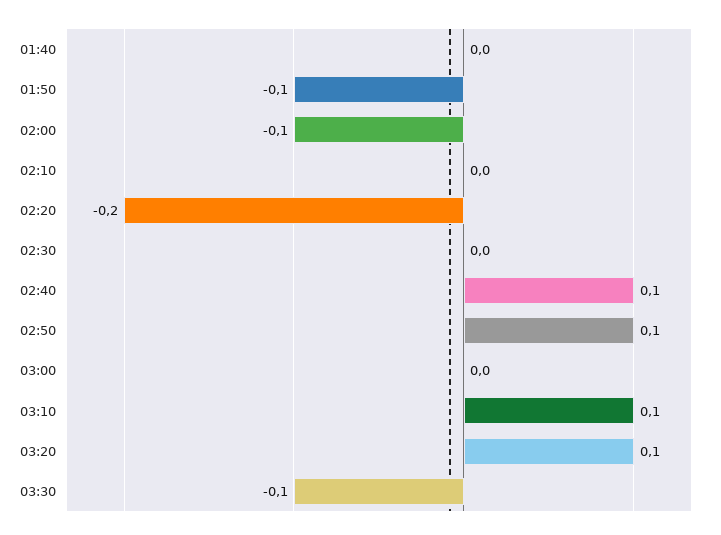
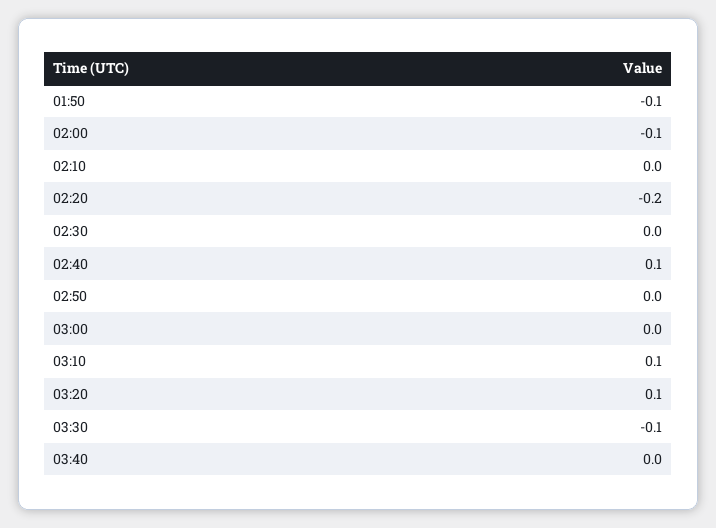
01:40: 0 -> none
02:50: 0.1 -> 0
03:40: none -> 0

